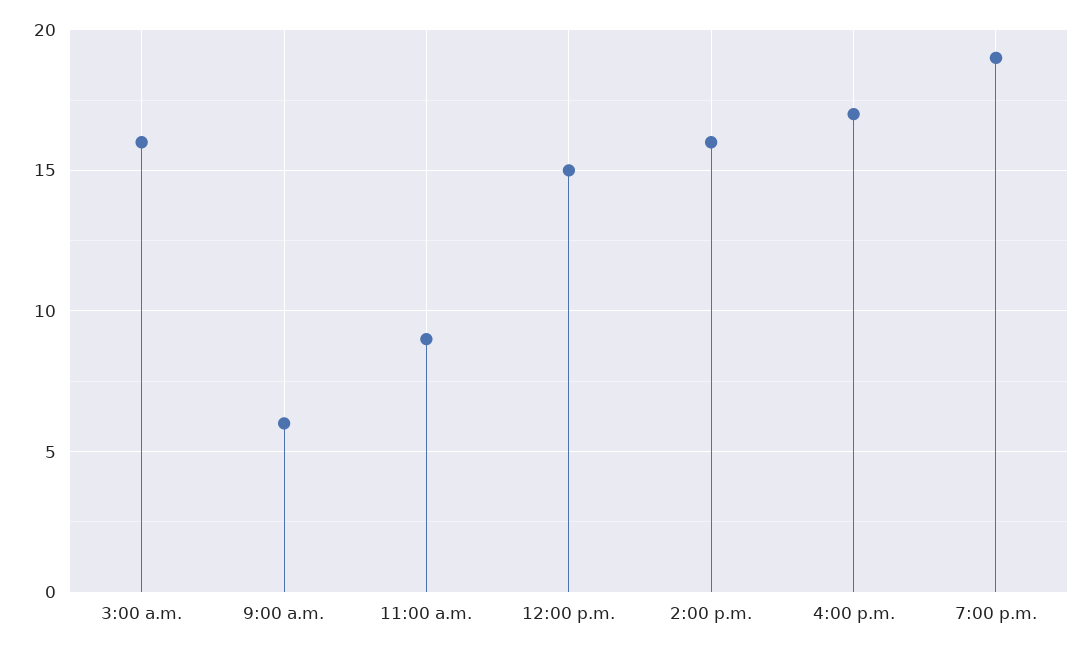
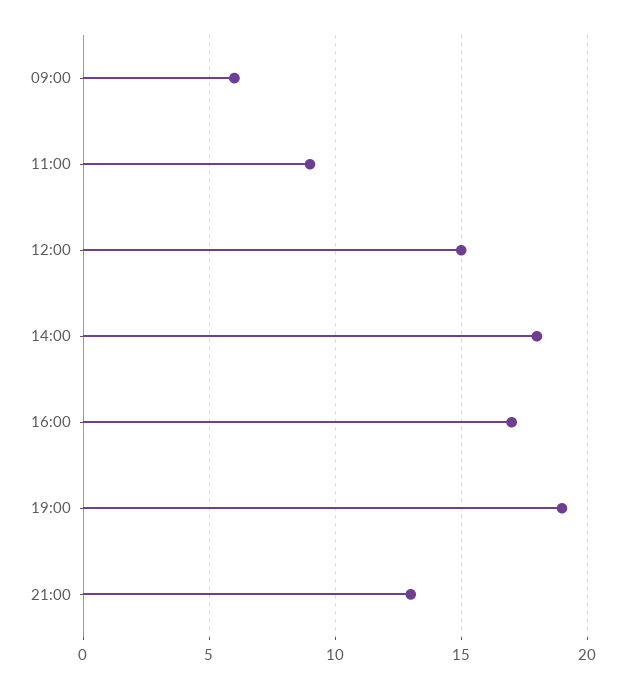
3:00 a.m.: 16 -> none
2:00 p.m.: 16 -> 18
21:00: none -> 13

